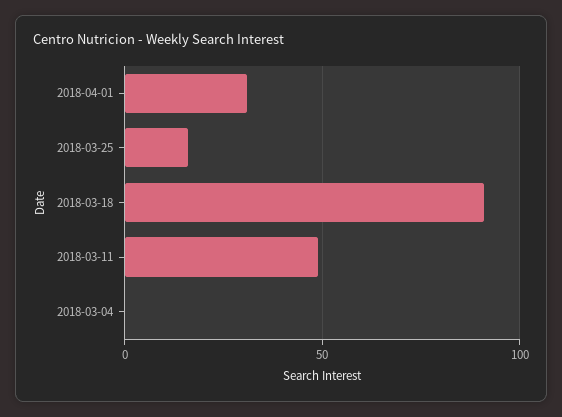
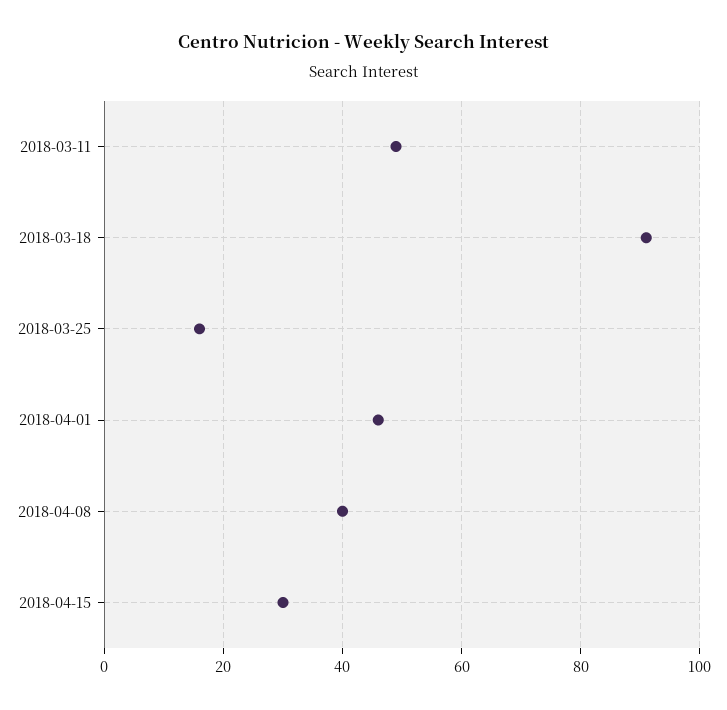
2018-04-01: 30 -> 45
2018-03-04: 0 -> none
2018-04-08: none -> 40
2018-04-15: none -> 30

